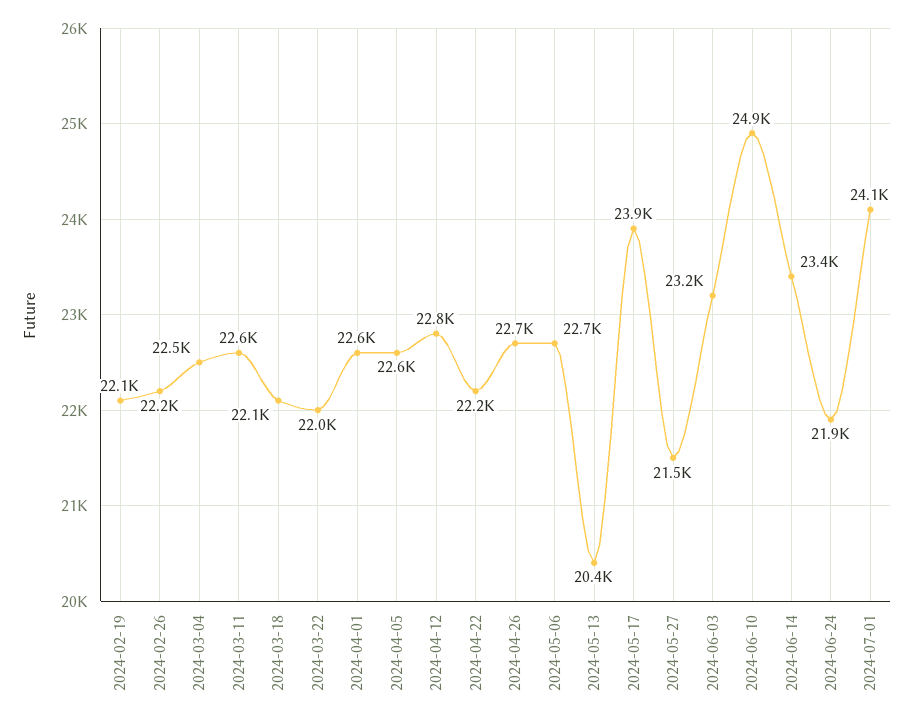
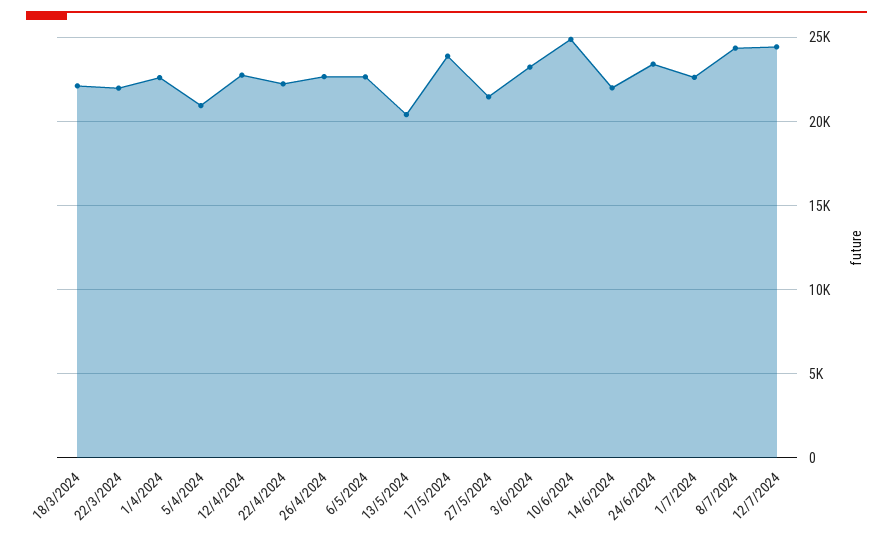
2024-02-19: 22100 -> none
2024-02-26: 22200 -> none
2024-03-04: 22500 -> none
2024-03-11: 22600 -> none
2024-04-05: 22600 -> 21000
2024-06-14: 23400 -> 22000
2024-06-24: 21900 -> 23500
2024-07-01: 24100 -> 22500
8/7/2024: none -> 24500
12/7/2024: none -> 24500

